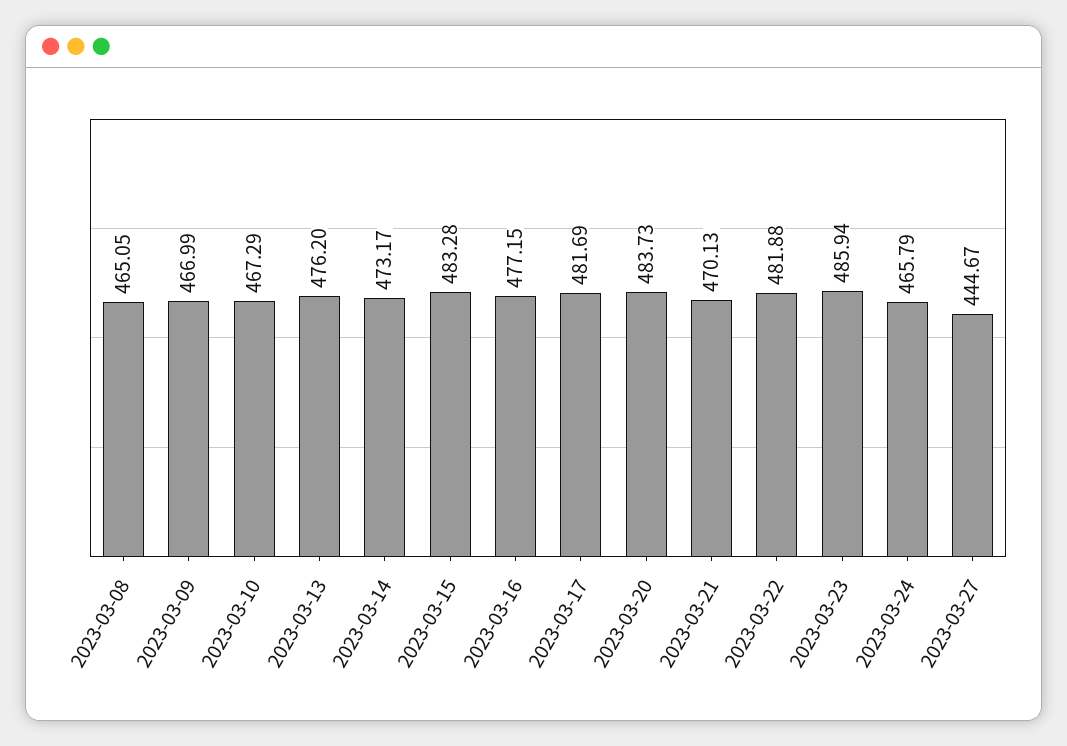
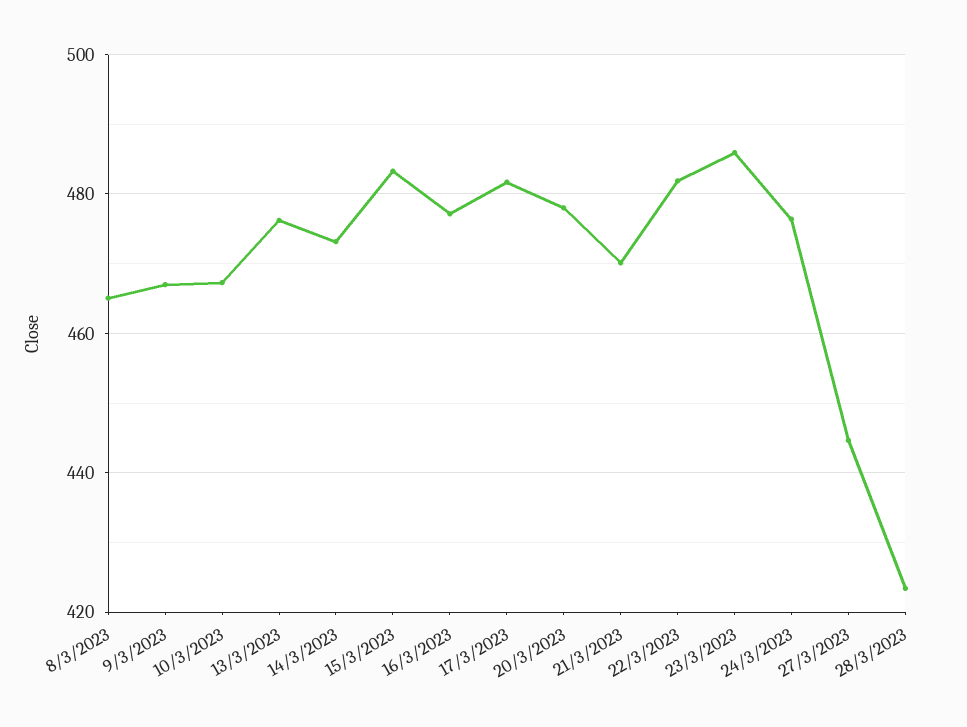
2023-03-20: 483.73 -> 478
2023-03-24: 465.79 -> 476
28/3/2023: none -> 424

